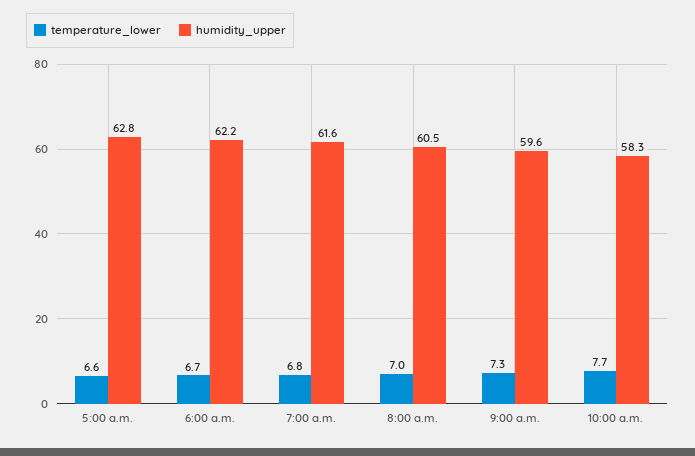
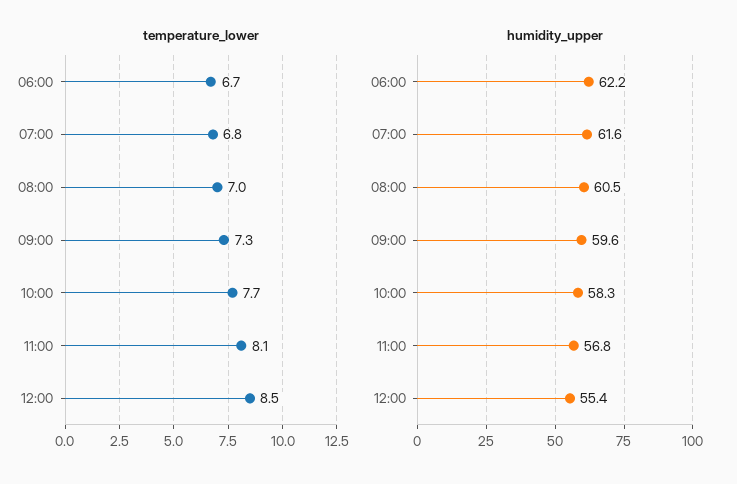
temperature_lower, 5:00 a.m.: 6.6 -> none
humidity_upper, 5:00 a.m.: 62.8 -> none
temperature_lower, 11:00: none -> 8.1
temperature_lower, 12:00: none -> 8.5
humidity_upper, 11:00: none -> 56.8
humidity_upper, 12:00: none -> 55.4

